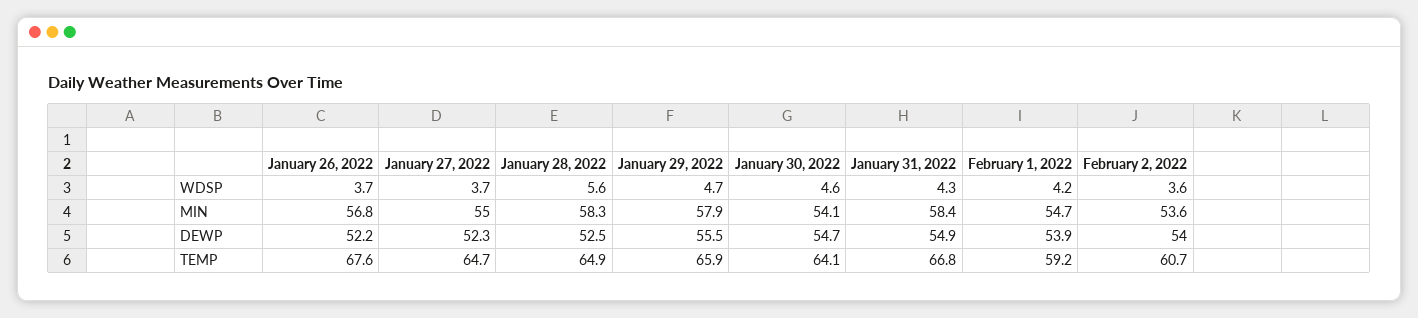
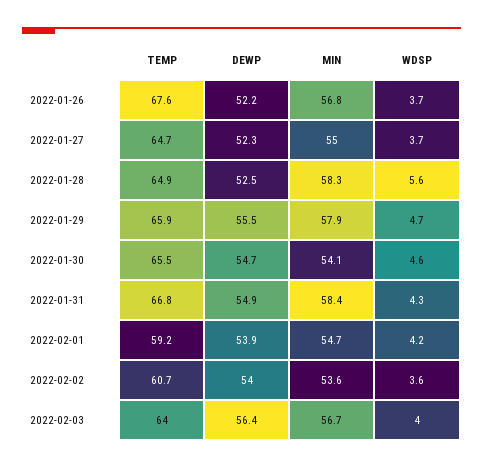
January 30, 2022, TEMP: 64.1 -> 65.5
2022-02-03, TEMP: none -> 64
2022-02-03, DEWP: none -> 56.4
2022-02-03, MIN: none -> 56.7
2022-02-03, WDSP: none -> 4

